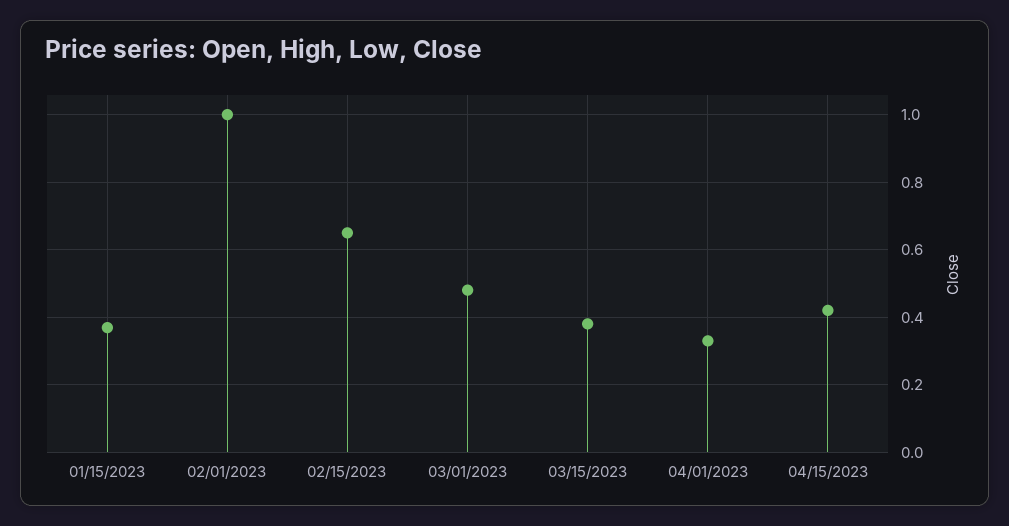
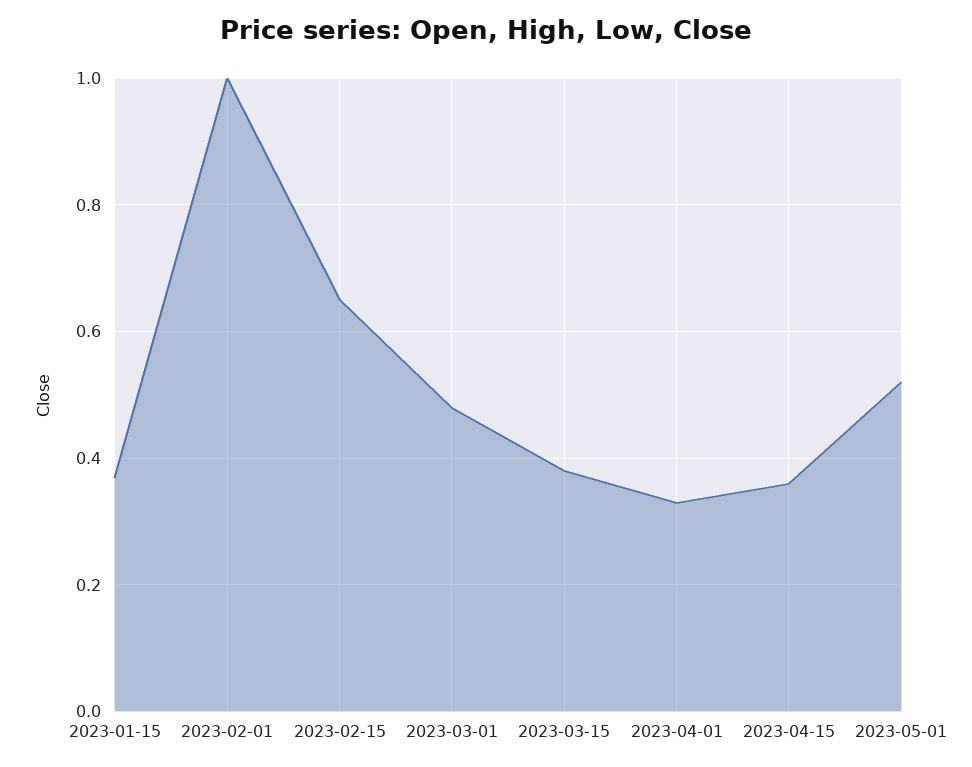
04/15/2023: 0.42 -> 0.36
2023-05-01: none -> 0.52

